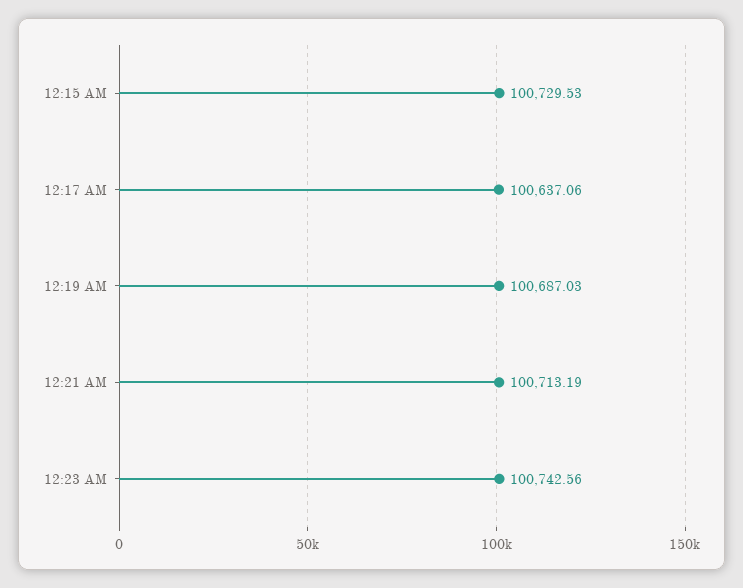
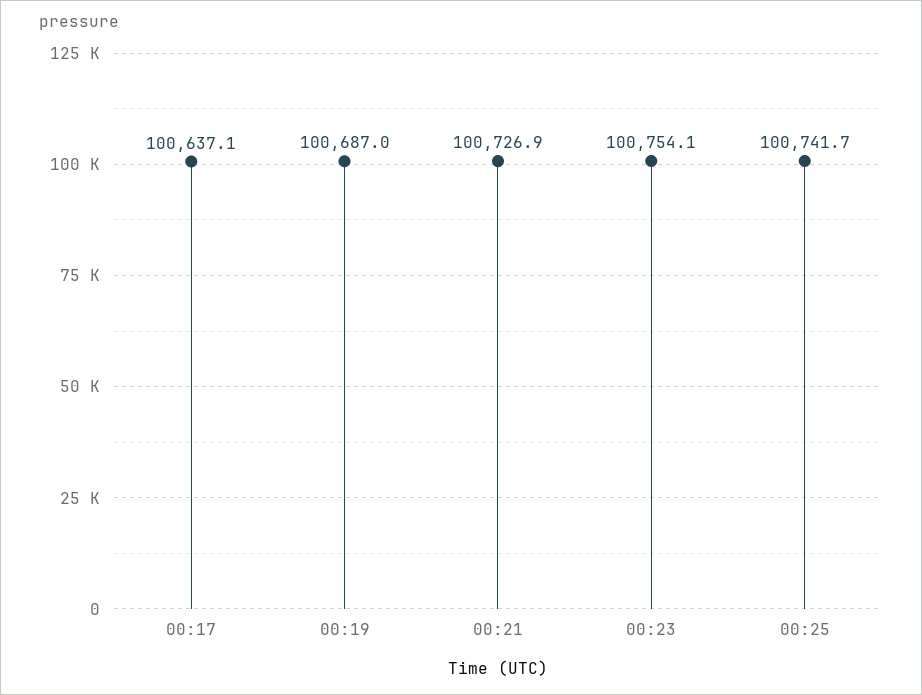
12:15 AM: 100729.53 -> none
12:21 AM: 100713.19 -> 100726.9
12:23 AM: 100742.56 -> 100754.1
00:25: none -> 100741.7

